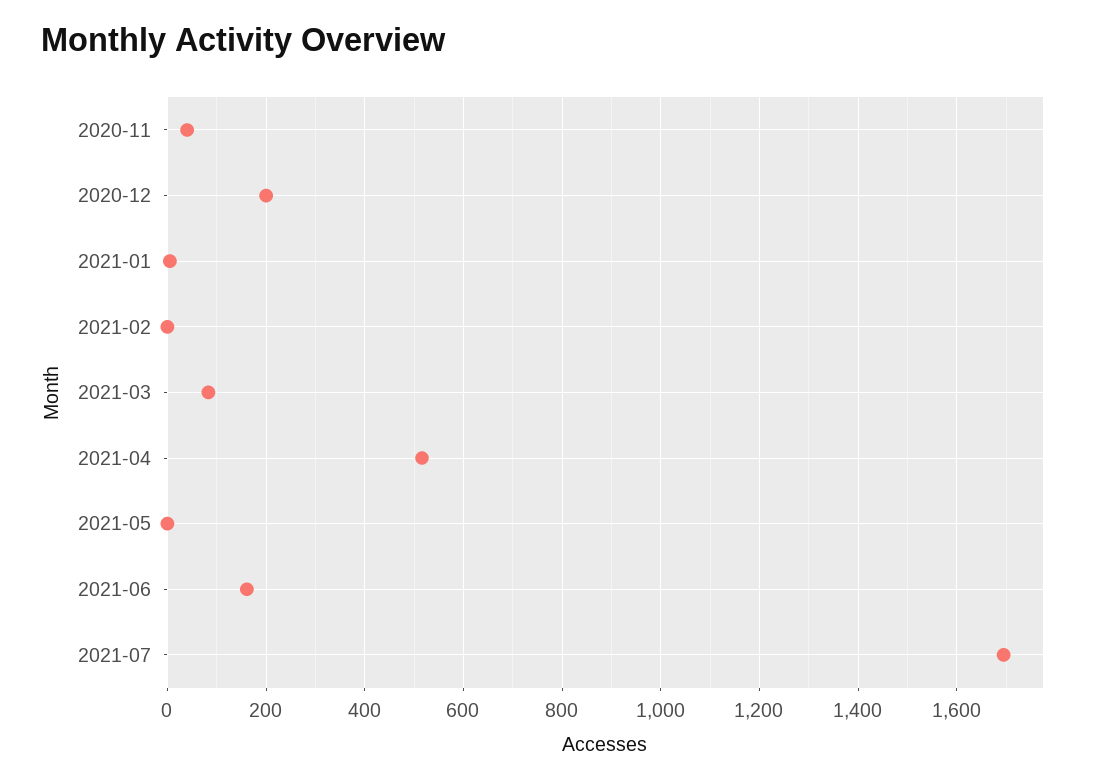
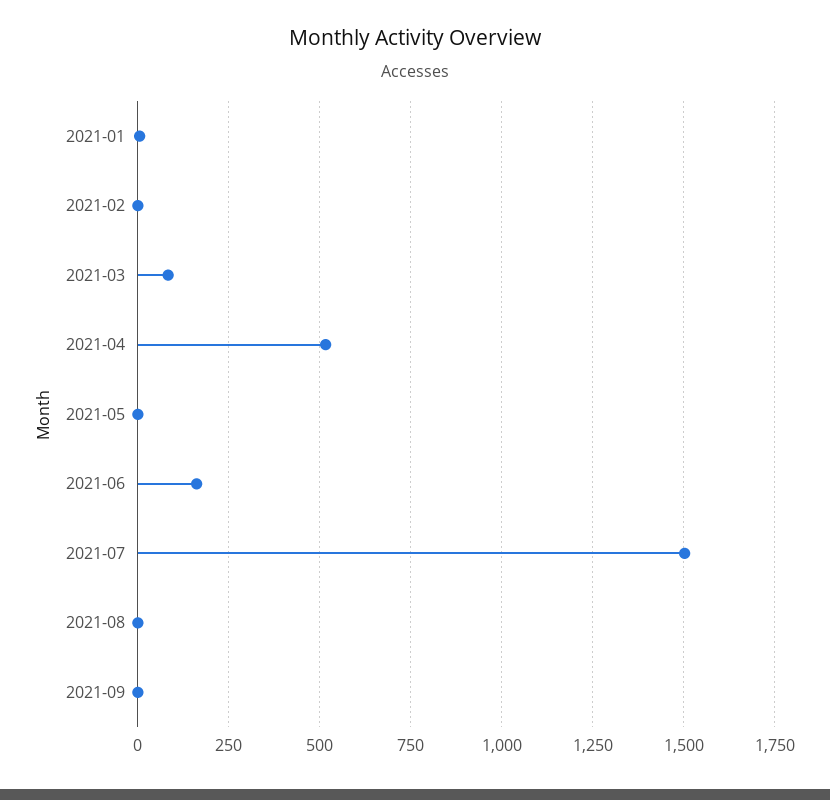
2020-11: 40 -> none
2020-12: 200 -> none
2021-07: 1700 -> 1500
2021-08: none -> 0
2021-09: none -> 0

